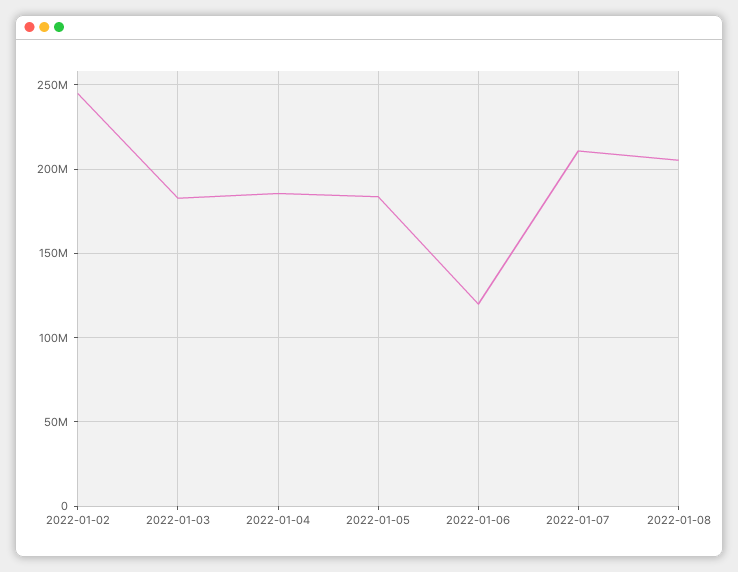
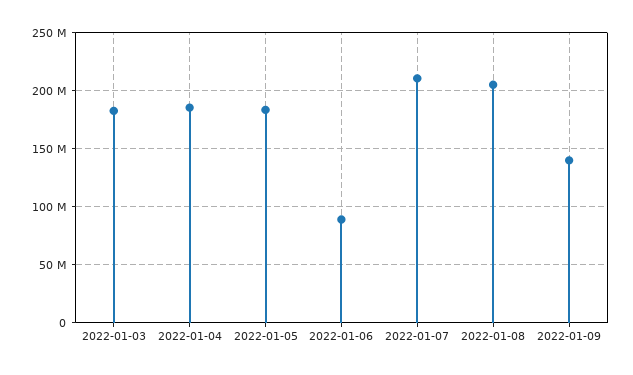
2022-01-02: 245000000 -> none
2022-01-06: 120000000 -> 90000000
2022-01-09: none -> 140000000

